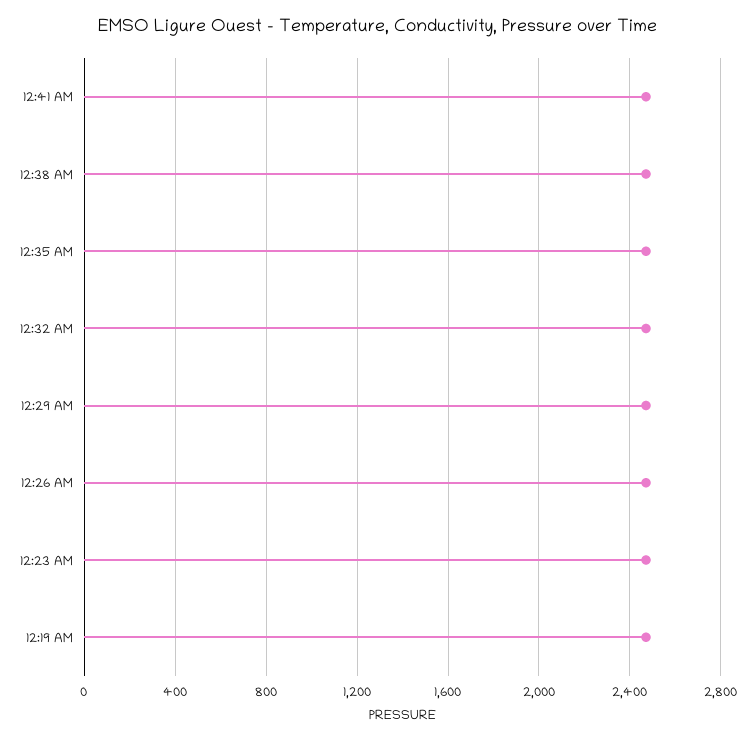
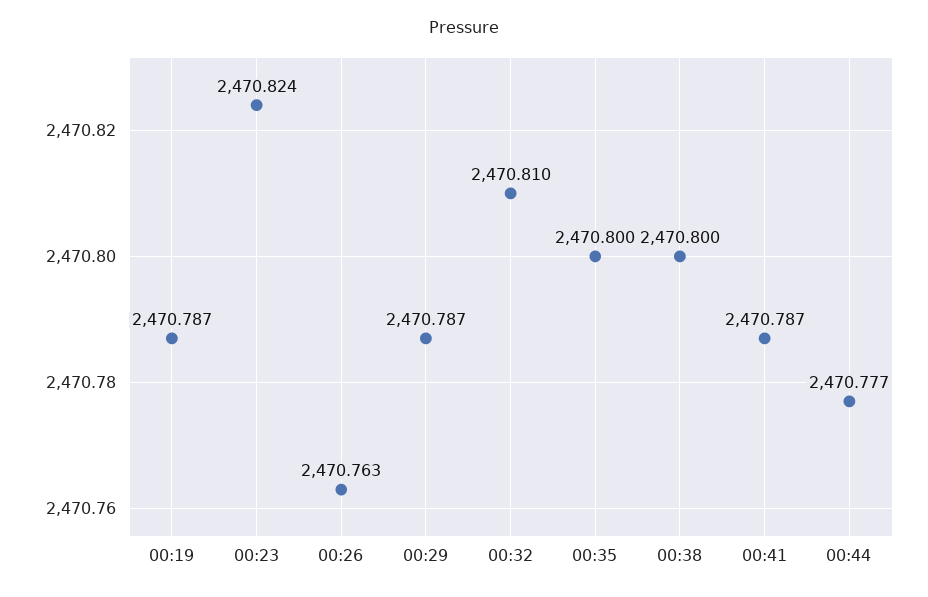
00:44: none -> 2470.777

